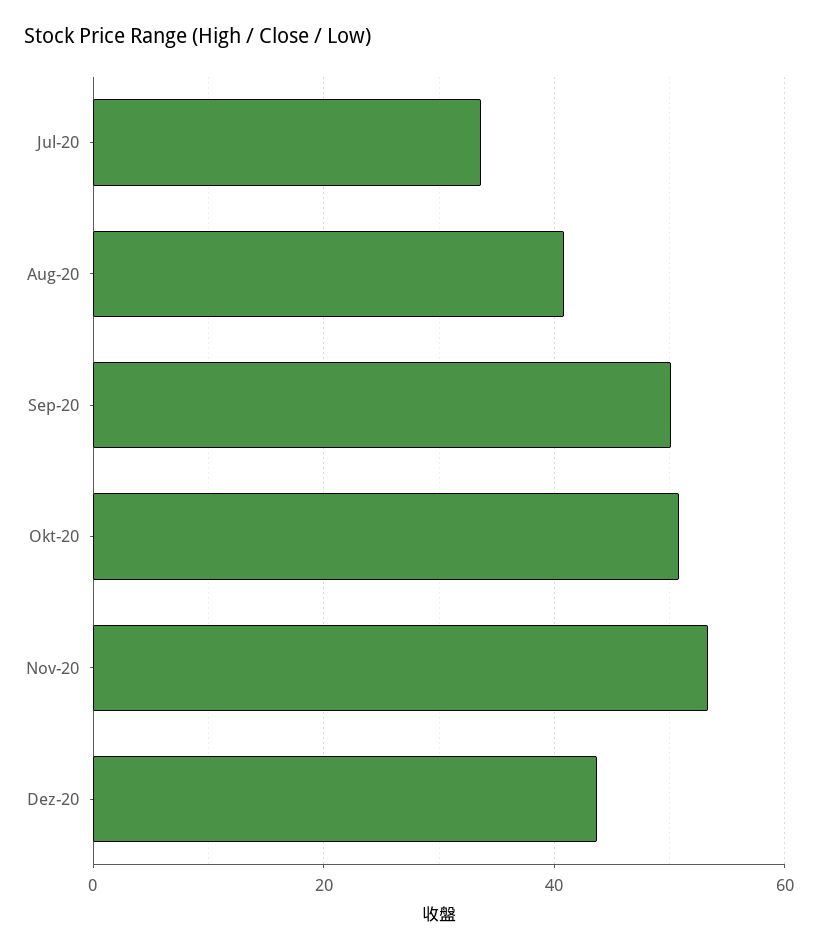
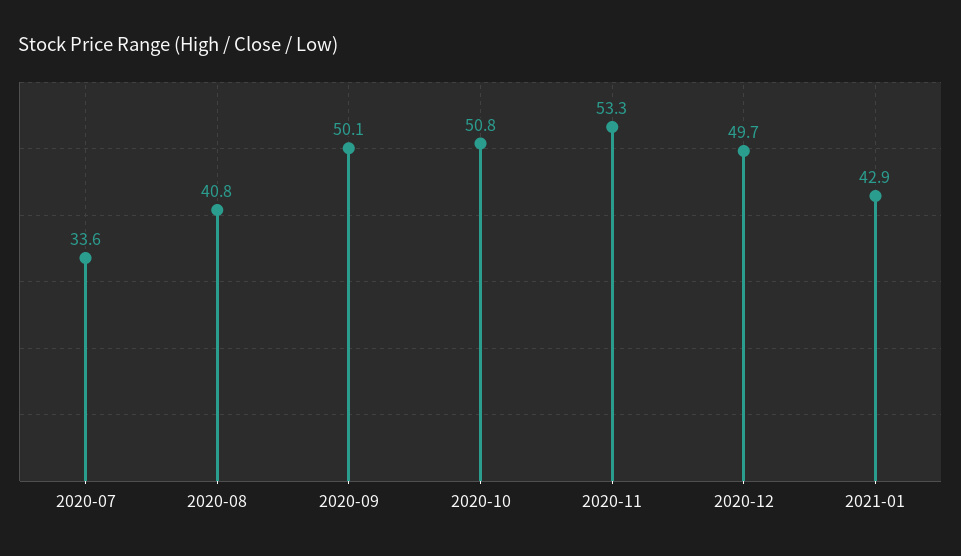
Dez-20: 44 -> 49.7
2021-01: none -> 42.9

